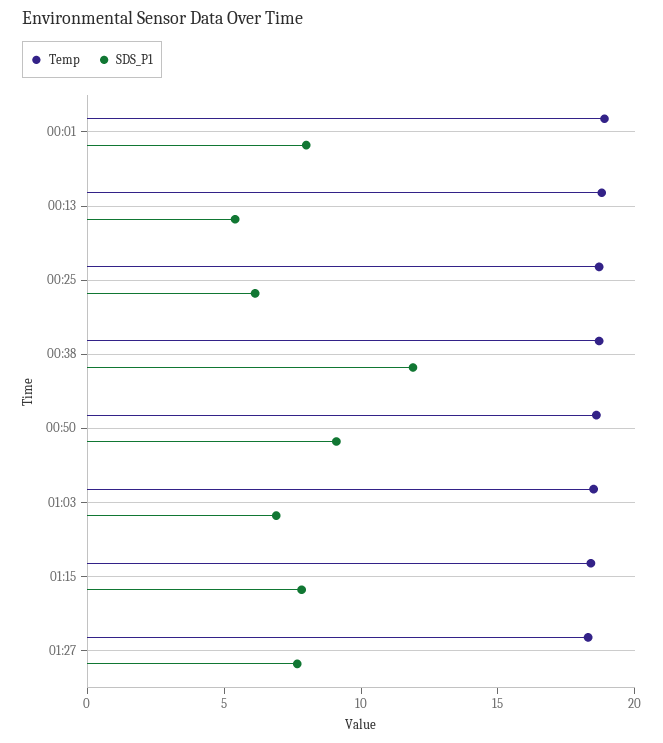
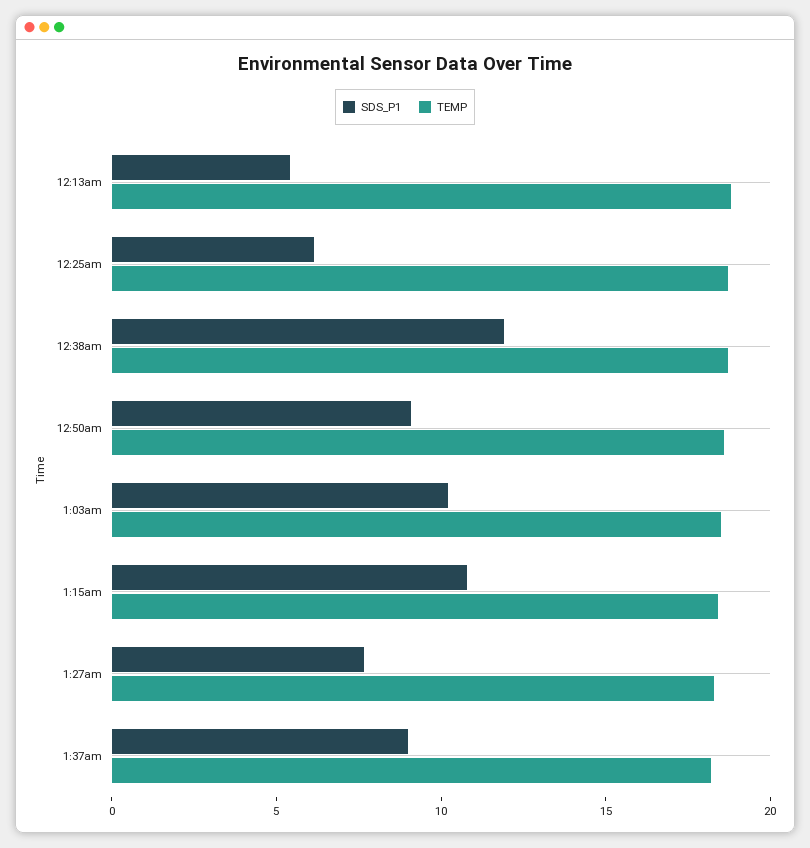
Temp, 00:01: 19 -> none
SDS_P1, 00:01: 8 -> none
SDS_P1, 01:03: 7 -> 10
SDS_P1, 01:15: 8 -> 11
SDS_P1, 1:37am: none -> 9
Temp, 1:37am: none -> 18

